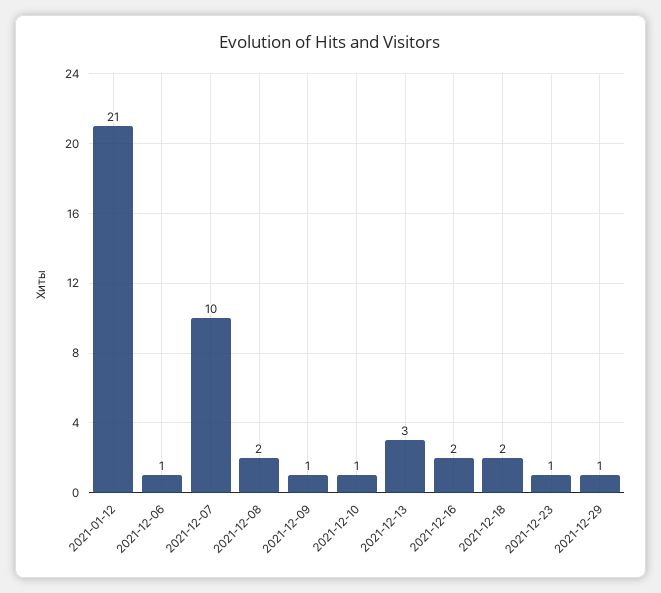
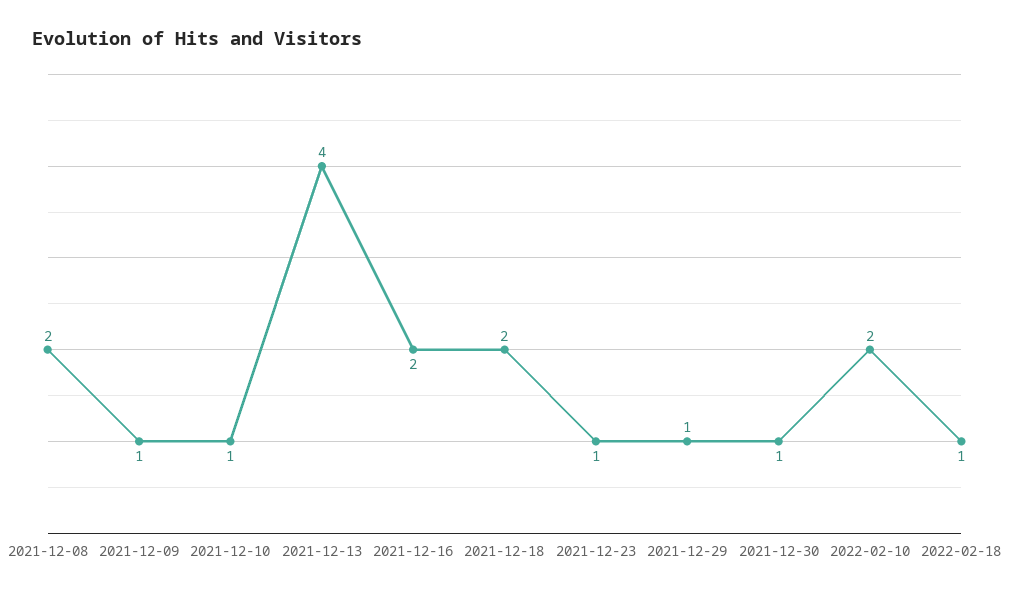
2021-01-12: 21 -> none
2021-12-06: 1 -> none
2021-12-07: 10 -> none
2021-12-13: 3 -> 4
2021-12-30: none -> 1
2022-02-10: none -> 2
2022-02-18: none -> 1

